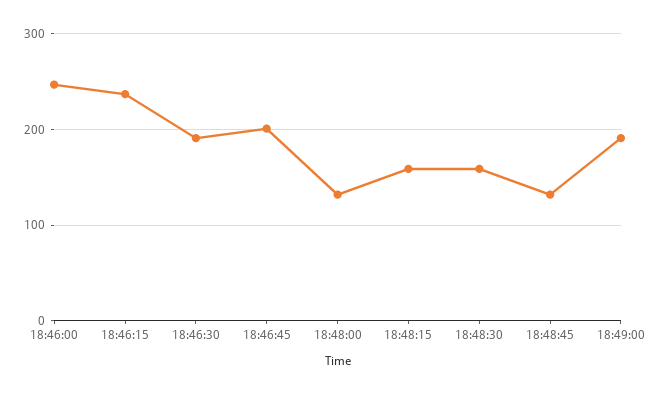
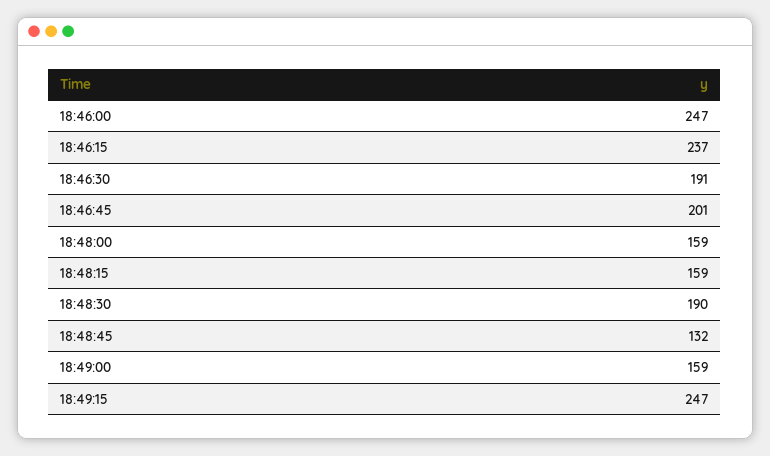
18:48:00: 130 -> 159
18:48:30: 160 -> 190
18:49:00: 190 -> 159
18:49:15: none -> 247

